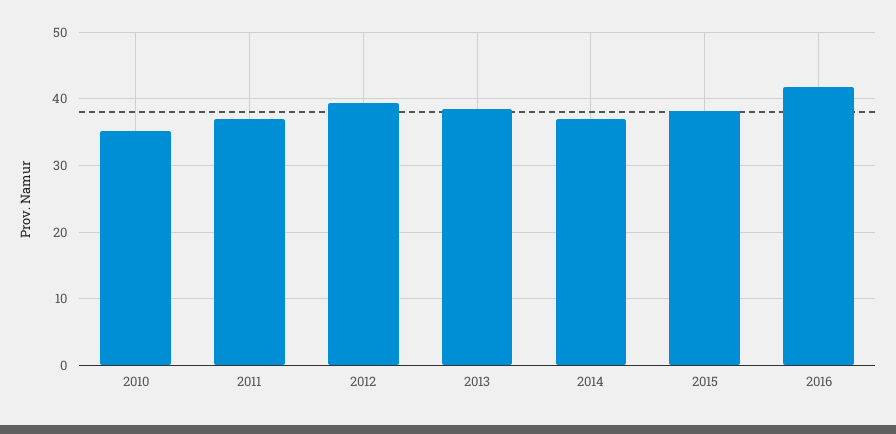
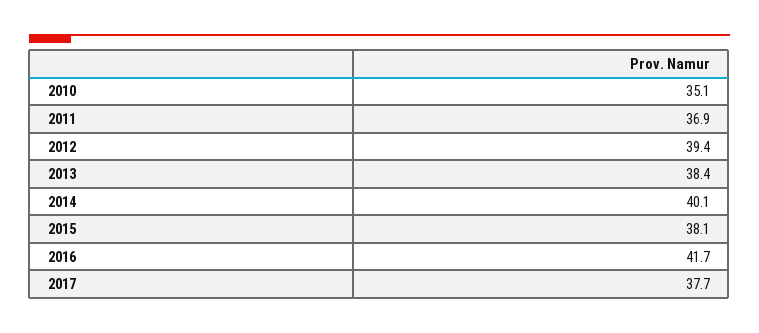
2014: 37 -> 40.1
2017: none -> 37.7

